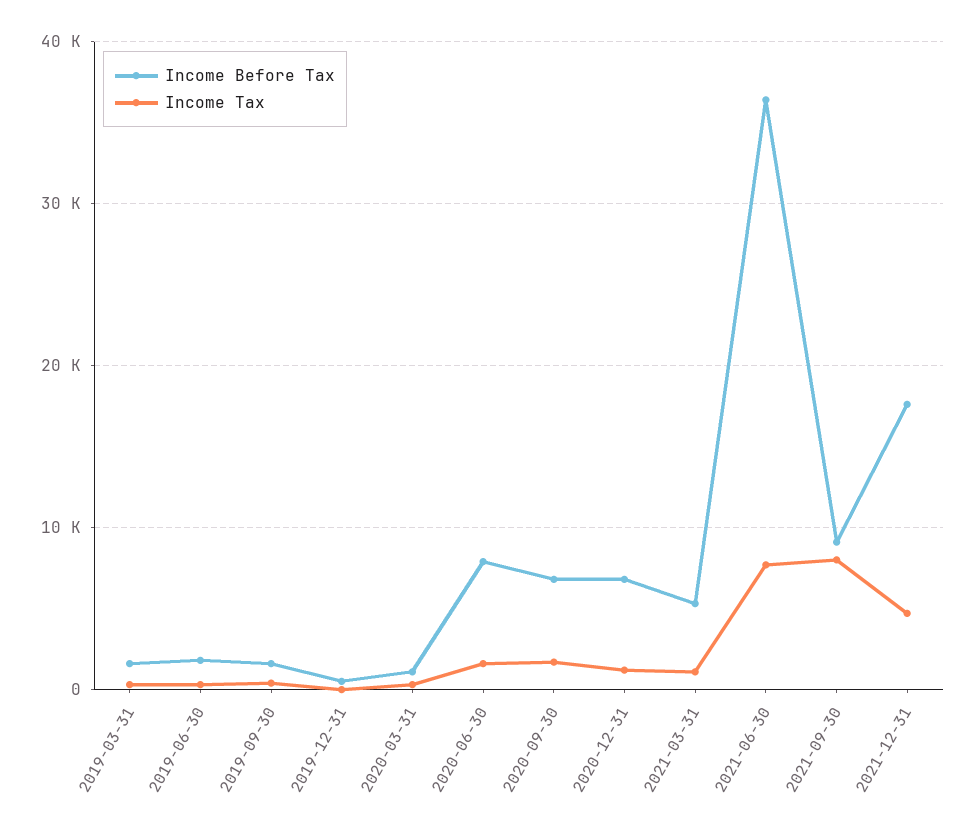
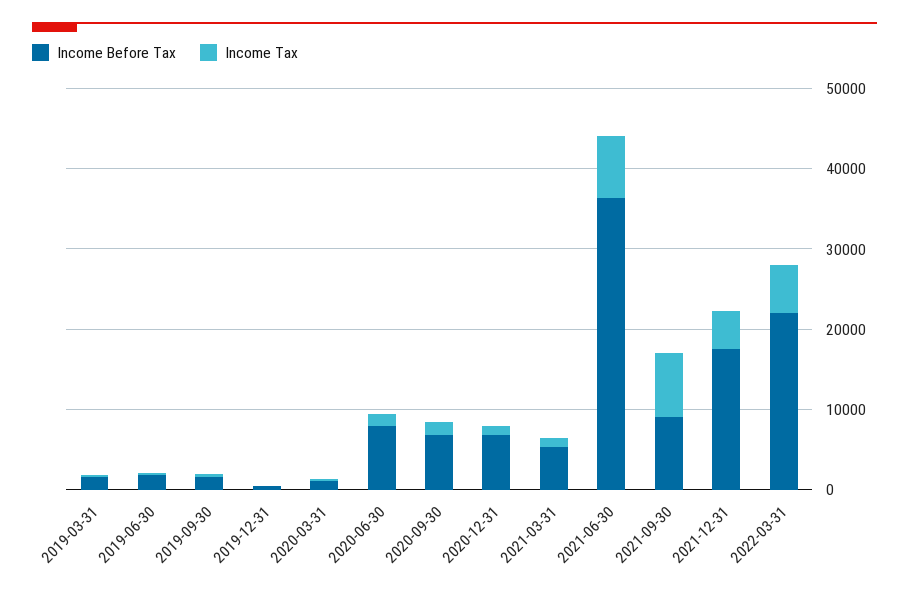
Income Before Tax, 2022-03-31: none -> 22000
Income Tax, 2022-03-31: none -> 6000

